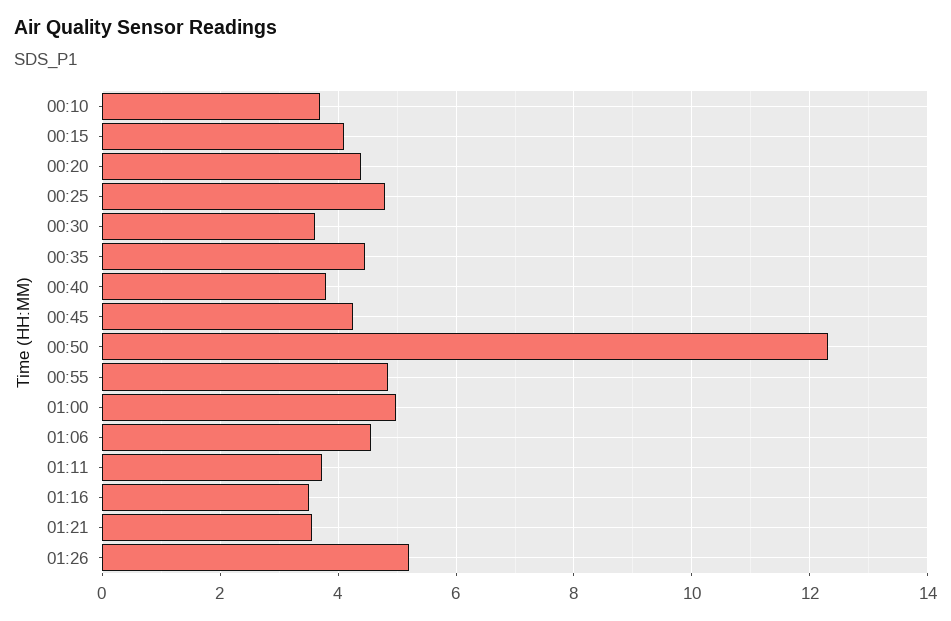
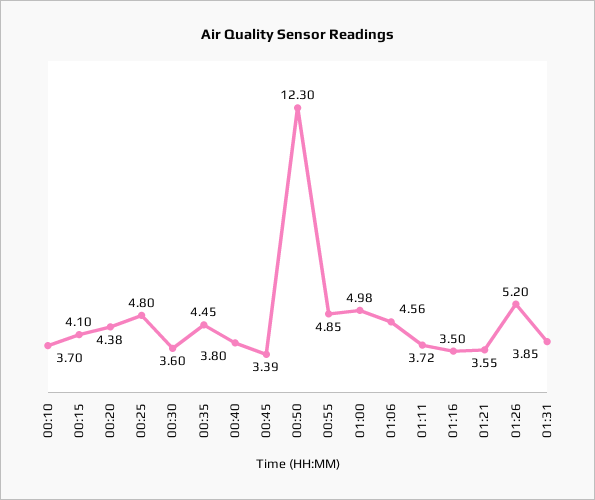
00:45: 4.2 -> 3.39
01:31: none -> 3.85

